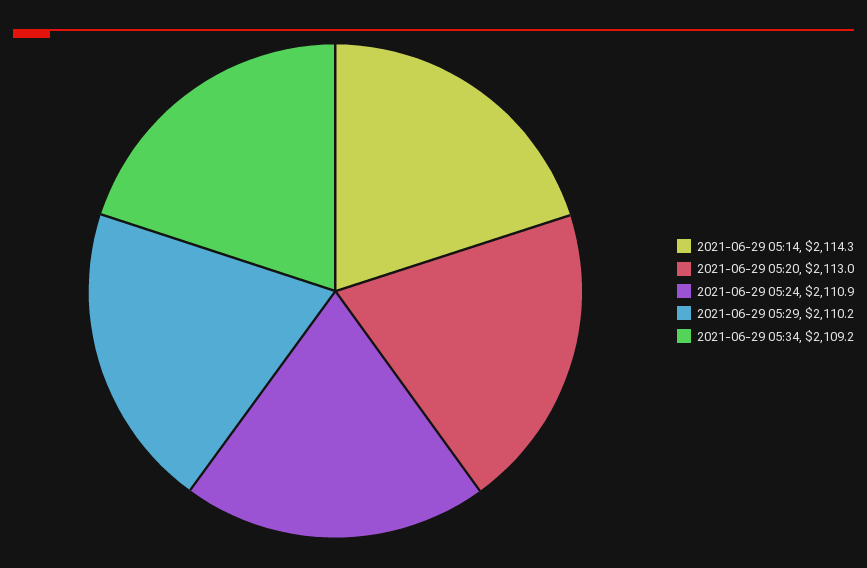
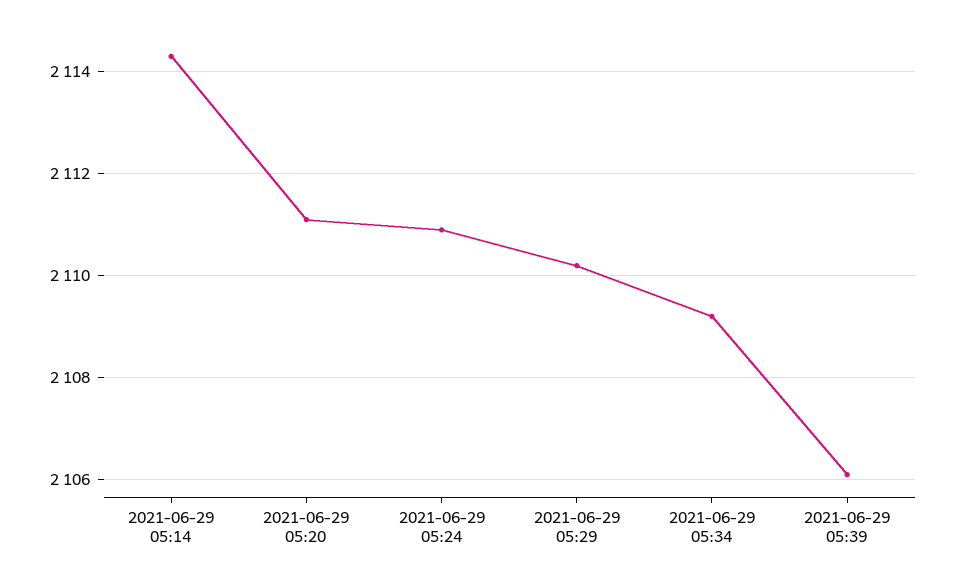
2021-06-29 05:20: 2113 -> 2111
2021-06-29 05:39: none -> 2106

